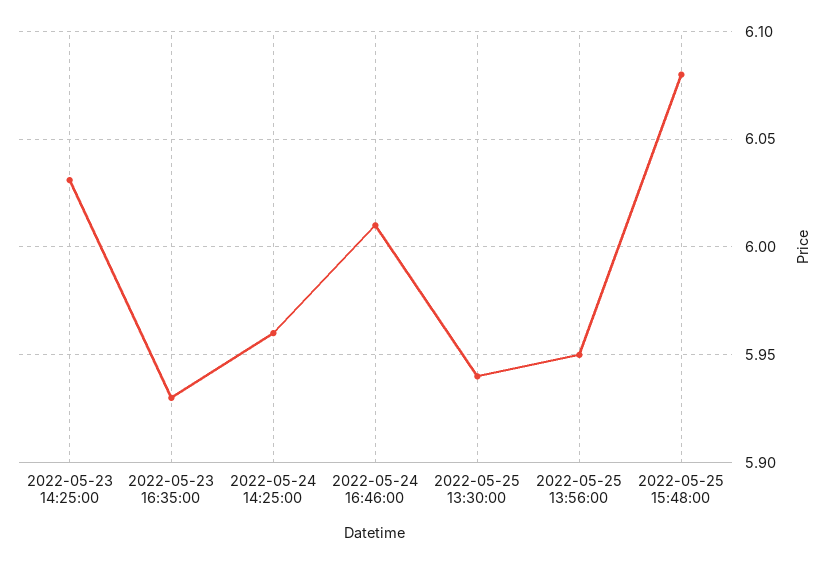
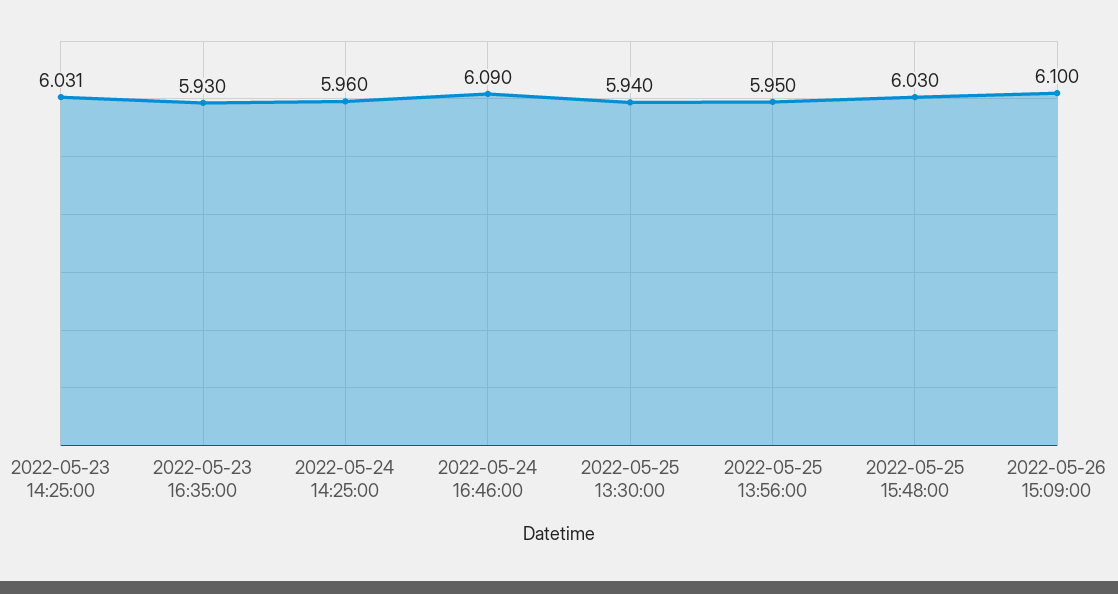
2022-05-24 16:46:00: 6.01 -> 6.09
2022-05-25 15:48:00: 6.08 -> 6.03
2022-05-26 15:09:00: none -> 6.1

